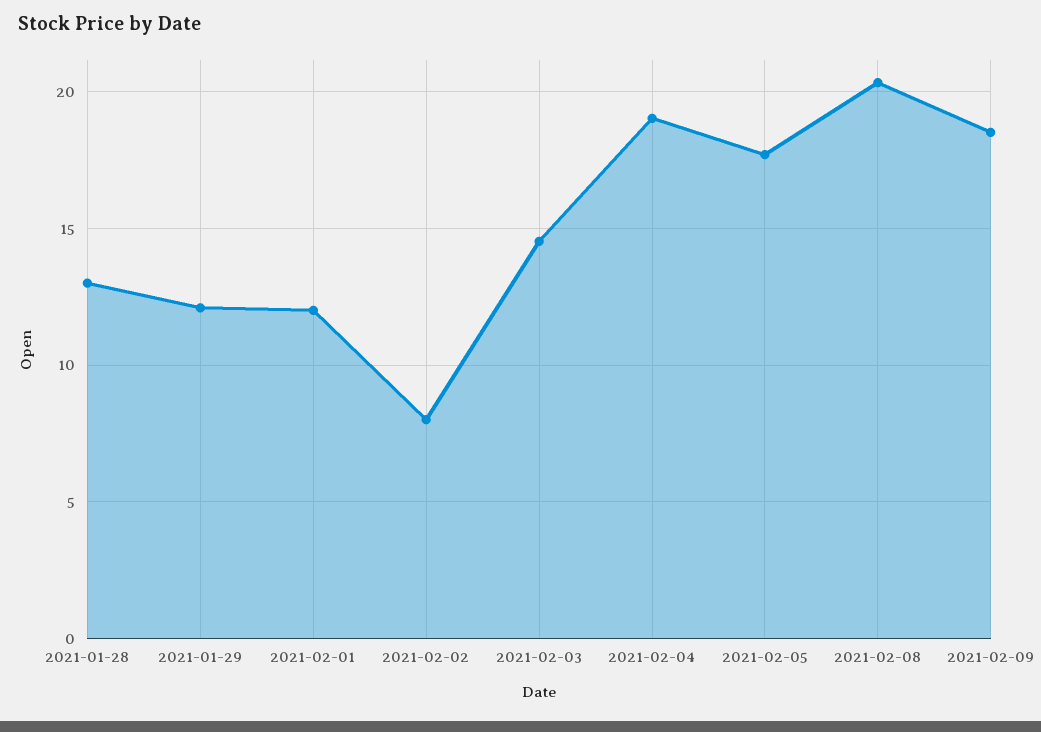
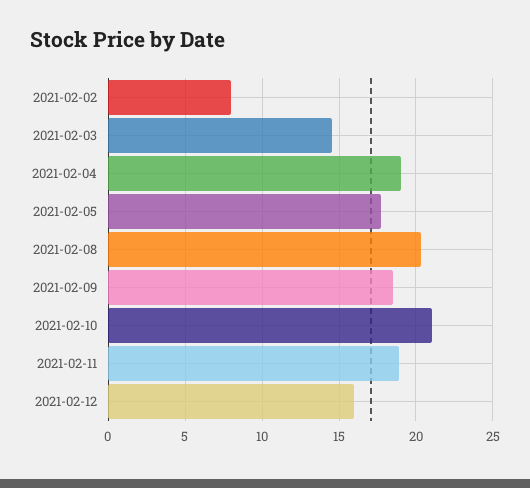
2021-01-28: 13 -> none
2021-01-29: 12 -> none
2021-02-01: 12 -> none
2021-02-10: none -> 21
2021-02-11: none -> 19
2021-02-12: none -> 16

